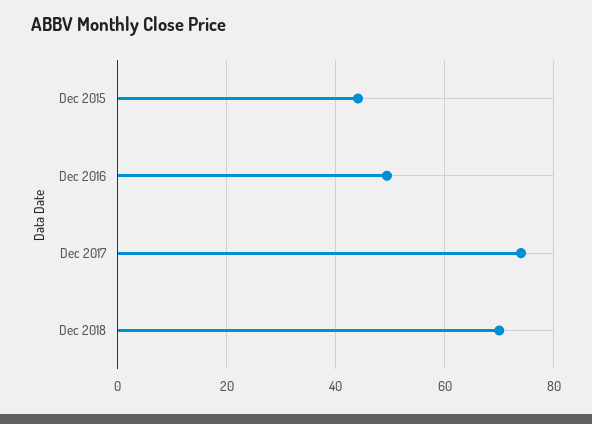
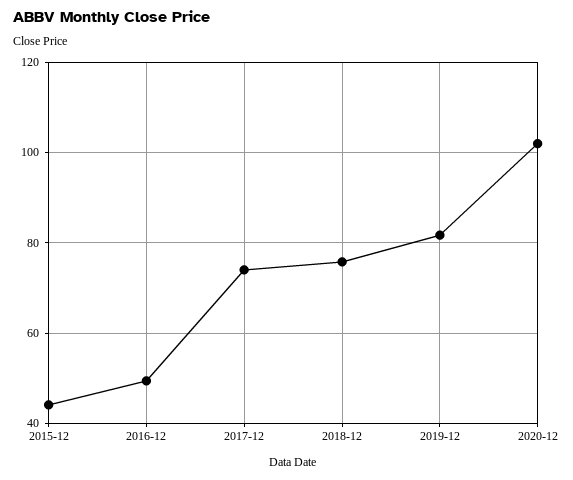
Dec 2018: 70 -> 76
2019-12: none -> 82
2020-12: none -> 102

